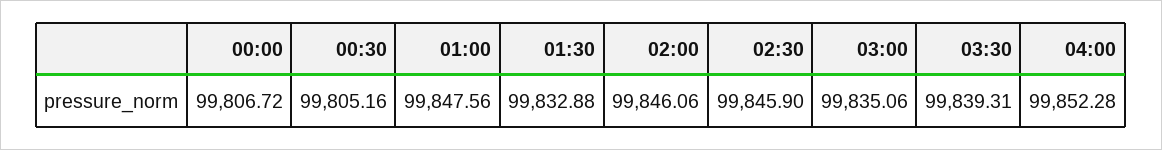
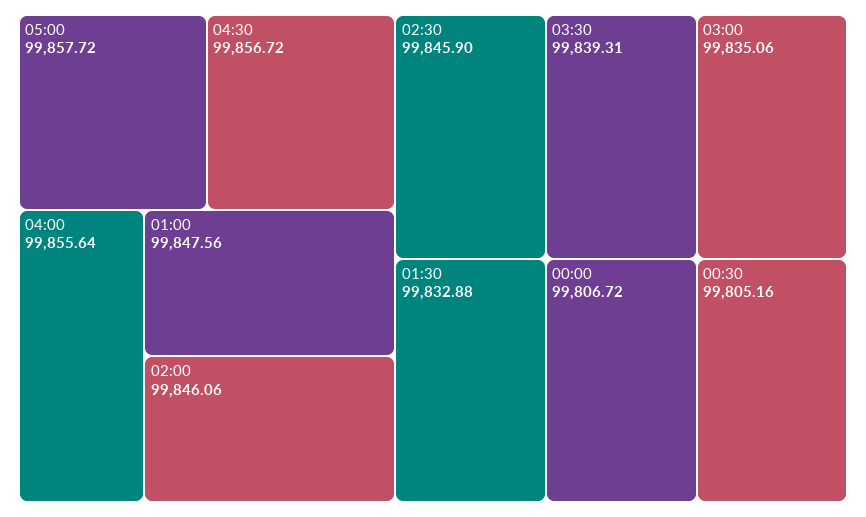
04:00: 99852.28 -> 99855.64
05:00: none -> 99857.72
04:30: none -> 99856.72

